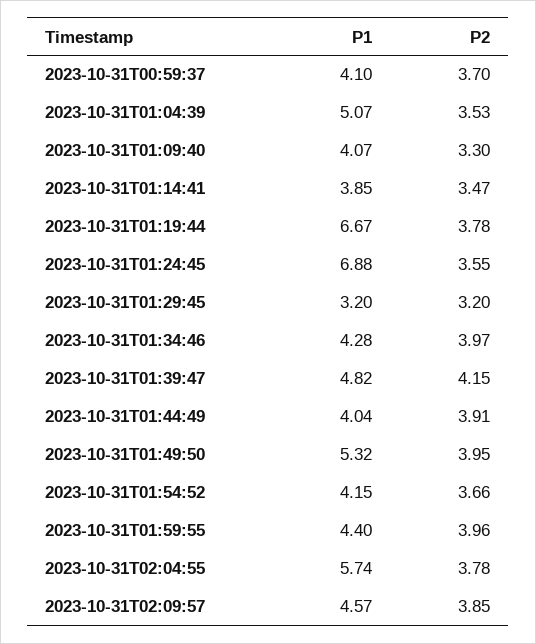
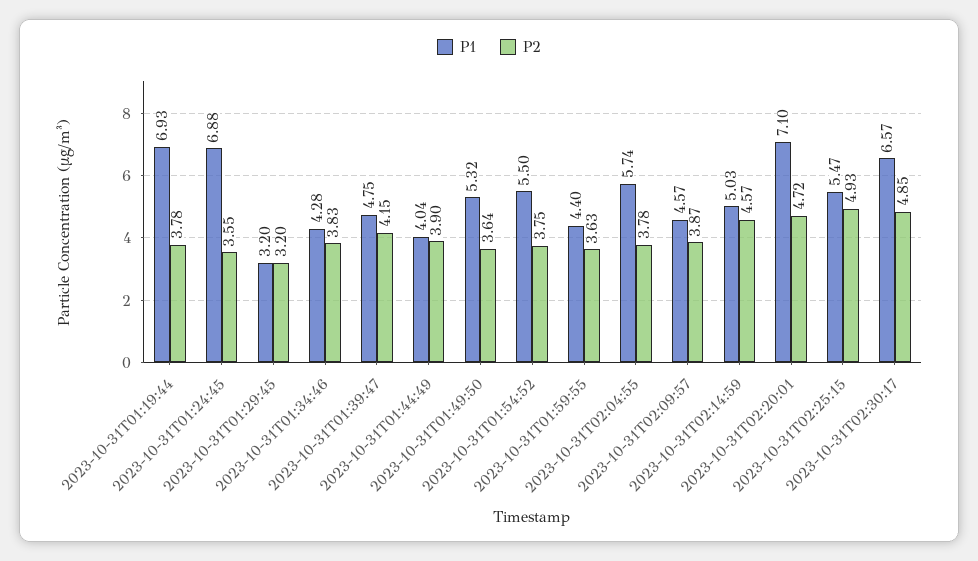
P1, 2023-10-31T00:59:37: 4.1 -> none
P2, 2023-10-31T00:59:37: 3.7 -> none
P1, 2023-10-31T01:04:39: 5.07 -> none
P2, 2023-10-31T01:04:39: 3.53 -> none
P1, 2023-10-31T01:09:40: 4.07 -> none
P2, 2023-10-31T01:09:40: 3.3 -> none
P1, 2023-10-31T01:14:41: 3.85 -> none
P2, 2023-10-31T01:14:41: 3.47 -> none
P1, 2023-10-31T01:19:44: 6.67 -> 6.93
P2, 2023-10-31T01:34:46: 3.97 -> 3.83
P1, 2023-10-31T01:39:47: 4.82 -> 4.75
P2, 2023-10-31T01:44:49: 3.91 -> 3.9
P2, 2023-10-31T01:49:50: 3.95 -> 3.64
P1, 2023-10-31T01:54:52: 4.15 -> 5.5
P2, 2023-10-31T01:54:52: 3.66 -> 3.75
P2, 2023-10-31T01:59:55: 3.96 -> 3.63
P2, 2023-10-31T02:09:57: 3.85 -> 3.87
P1, 2023-10-31T02:14:59: none -> 5.03
P2, 2023-10-31T02:14:59: none -> 4.57
P1, 2023-10-31T02:20:01: none -> 7.1
P2, 2023-10-31T02:20:01: none -> 4.72
P1, 2023-10-31T02:25:15: none -> 5.47
P2, 2023-10-31T02:25:15: none -> 4.93
P1, 2023-10-31T02:30:17: none -> 6.57
P2, 2023-10-31T02:30:17: none -> 4.85

